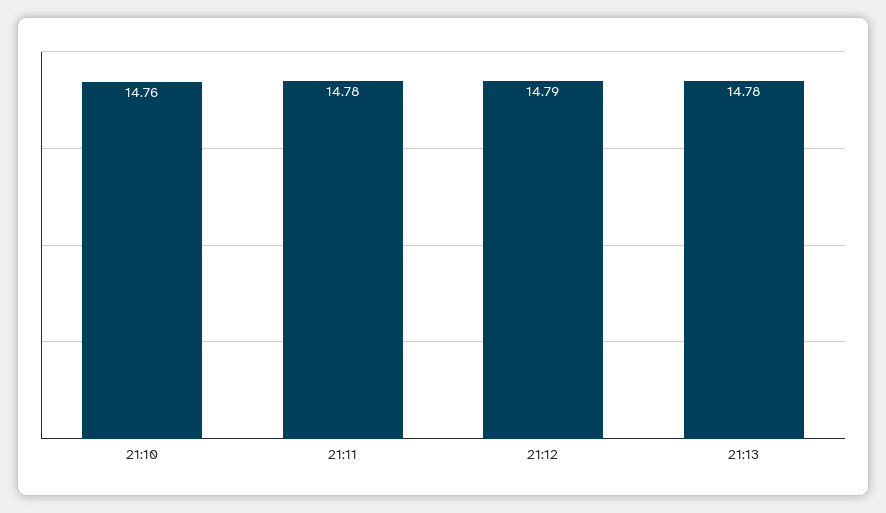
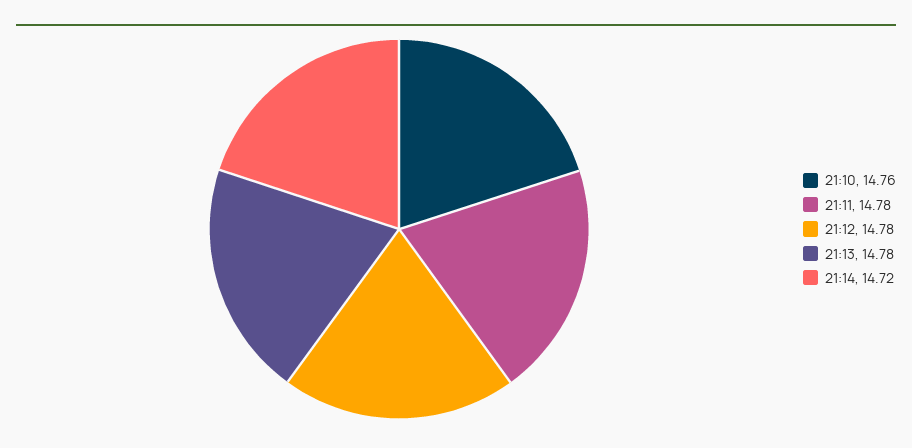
21:12: 14.79 -> 14.78
21:14: none -> 14.72

